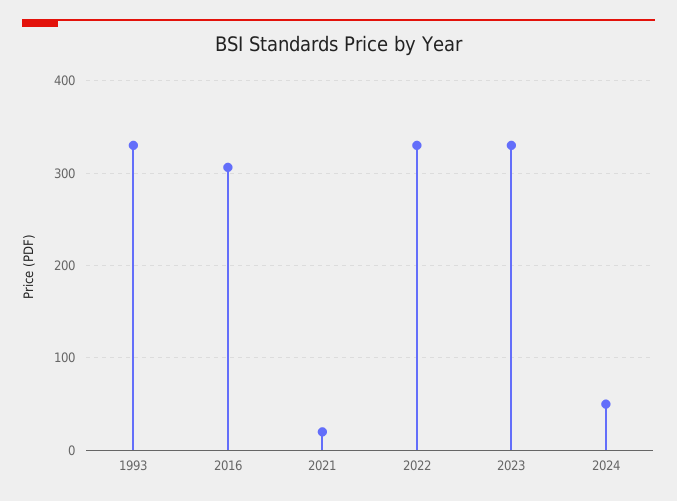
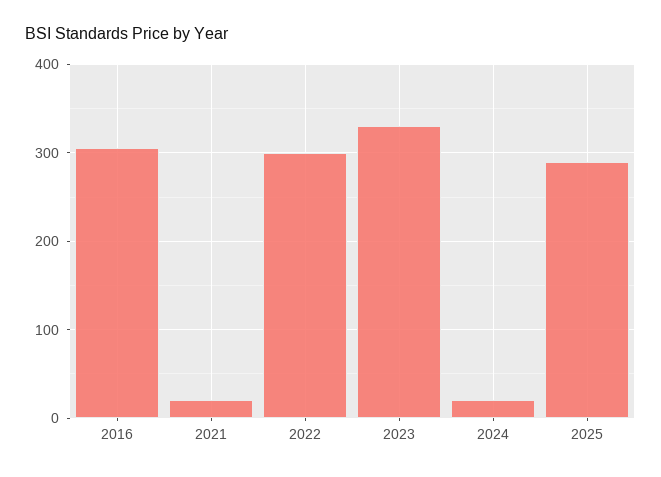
1993: 330 -> none
2022: 330 -> 300
2024: 50 -> 20
2025: none -> 290

